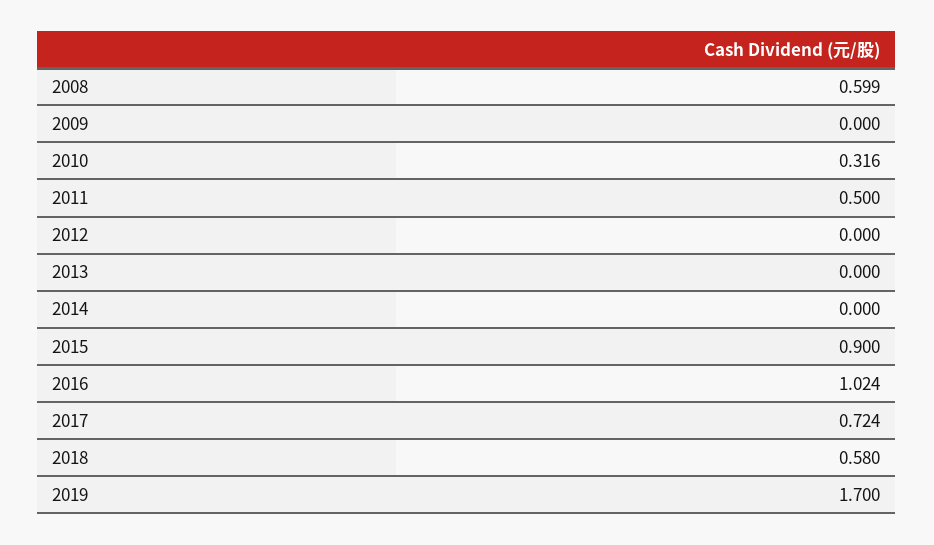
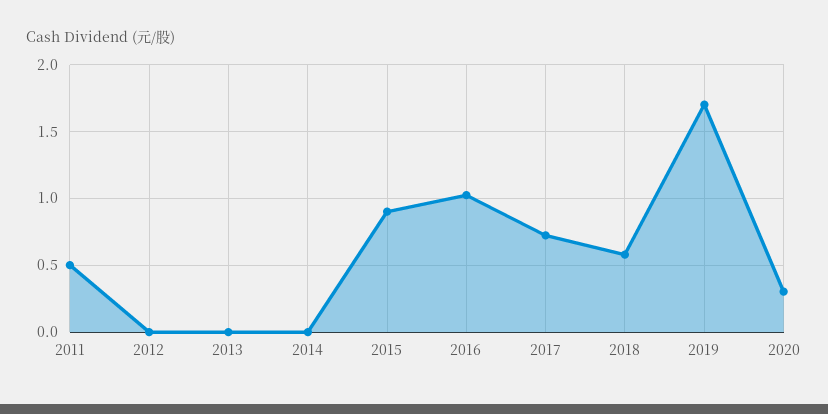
2008: 0.599 -> none
2009: 0 -> none
2010: 0.316 -> none
2020: none -> 0.3

